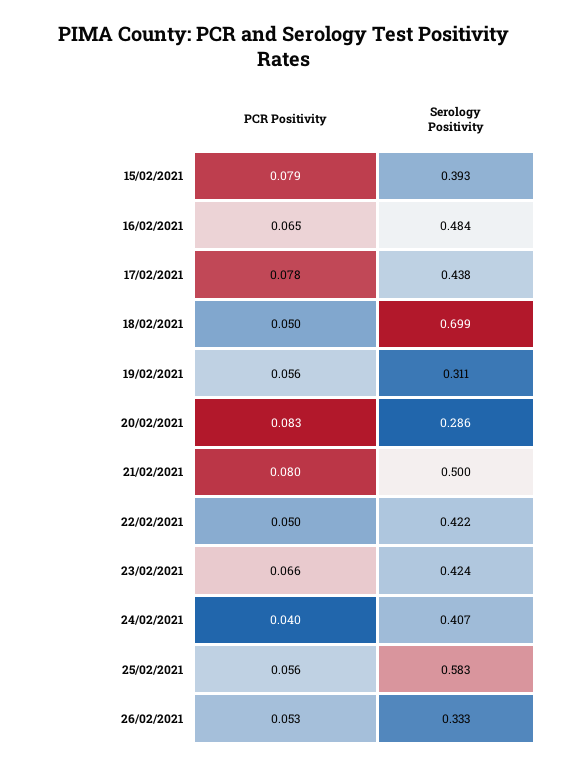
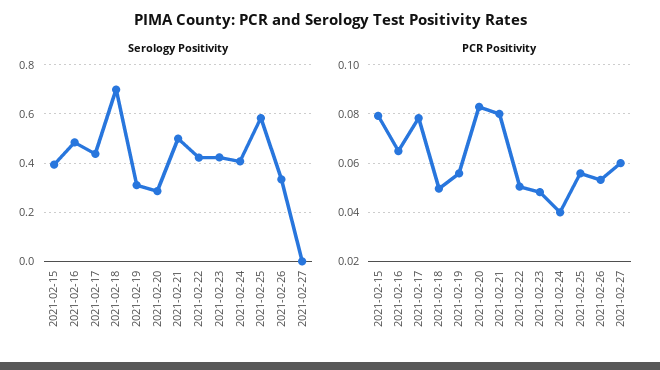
PCR Positivity, 23/02/2021: 0.066 -> 0.0475
Serology Positivity, 2021-02-27: none -> 0
PCR Positivity, 2021-02-27: none -> 0.06

